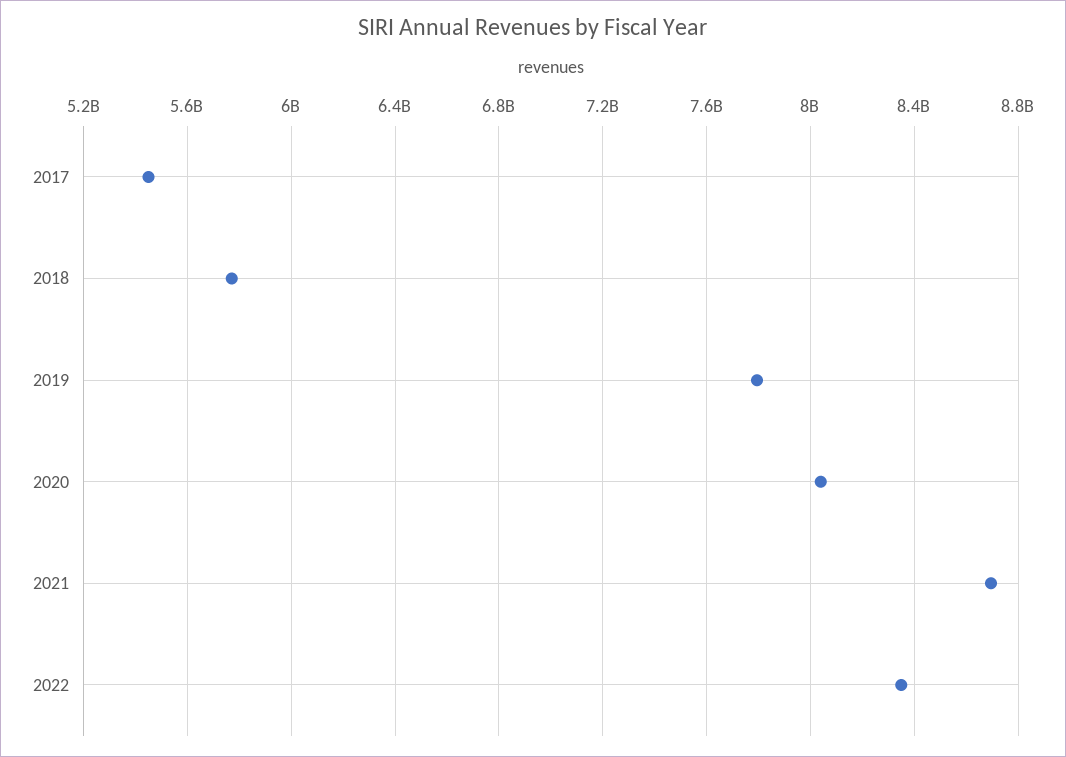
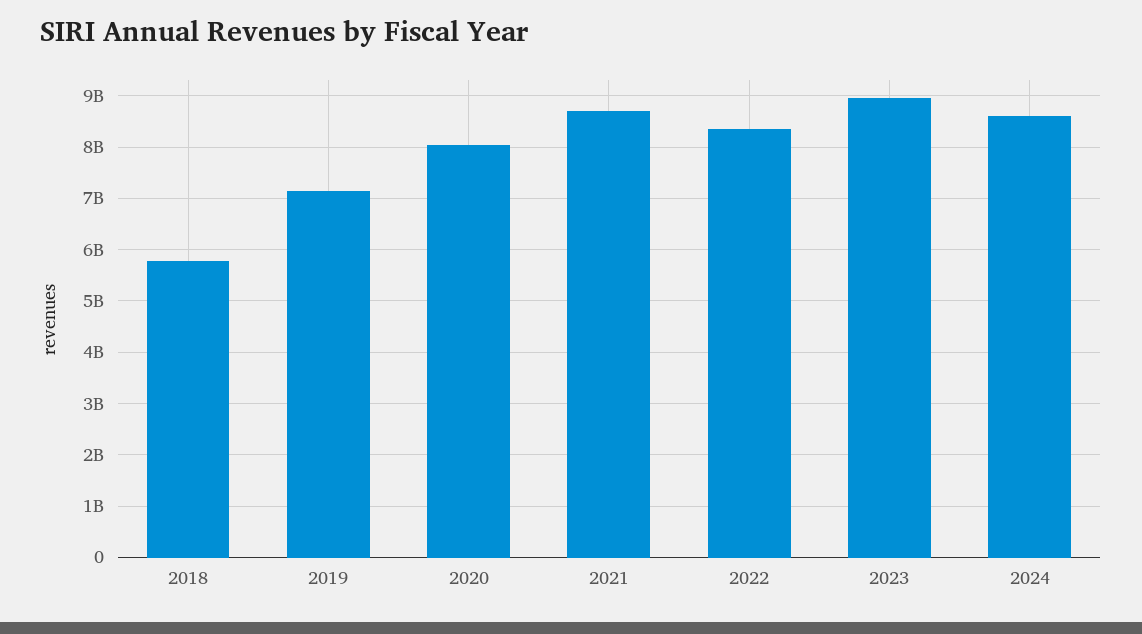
2017: 5450000000 -> none
2019: 7800000000 -> 7200000000
2023: none -> 9000000000
2024: none -> 8600000000

